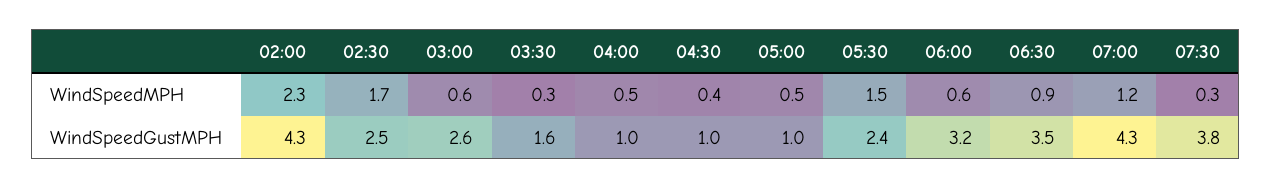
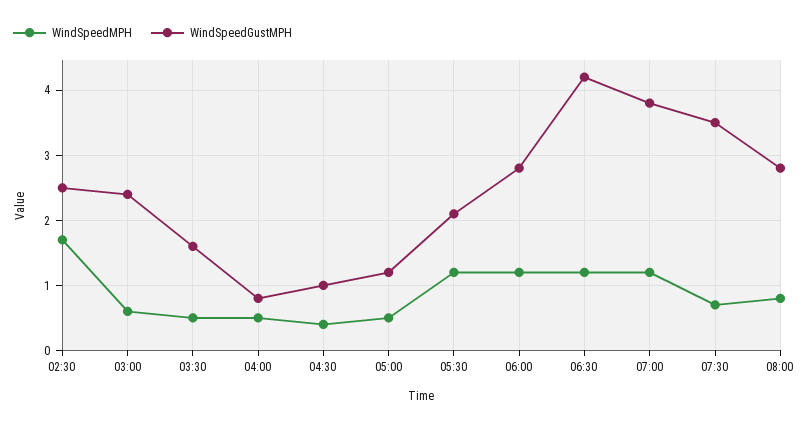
WindSpeedMPH, 02:00: 2.3 -> none
WindSpeedMPH, 03:30: 0.3 -> 0.5
WindSpeedMPH, 05:30: 1.5 -> 1.2
WindSpeedMPH, 06:00: 0.6 -> 1.2
WindSpeedMPH, 06:30: 0.9 -> 1.2
WindSpeedMPH, 07:30: 0.3 -> 0.7
WindSpeedGustMPH, 02:00: 4.3 -> none
WindSpeedGustMPH, 03:00: 2.6 -> 2.4
WindSpeedGustMPH, 04:00: 1 -> 0.8
WindSpeedGustMPH, 05:00: 1 -> 1.2
WindSpeedGustMPH, 05:30: 2.4 -> 2.1
WindSpeedGustMPH, 06:00: 3.2 -> 2.8
WindSpeedGustMPH, 06:30: 3.5 -> 4.2
WindSpeedGustMPH, 07:00: 4.3 -> 3.8
WindSpeedGustMPH, 07:30: 3.8 -> 3.5
WindSpeedMPH, 08:00: none -> 0.8
WindSpeedGustMPH, 08:00: none -> 2.8

